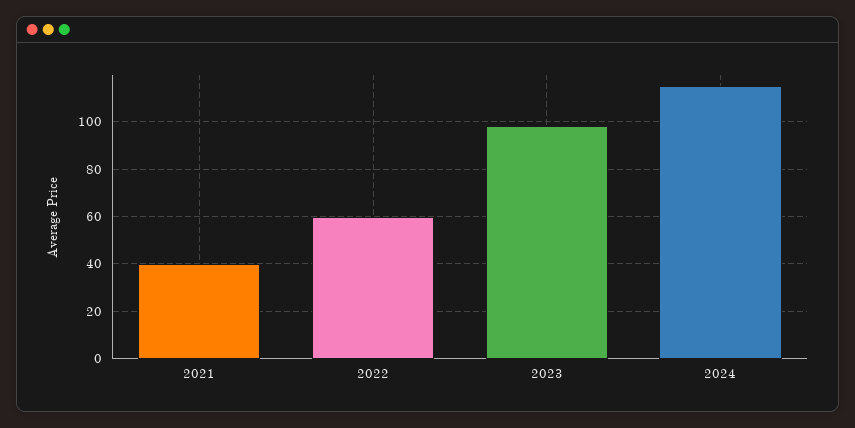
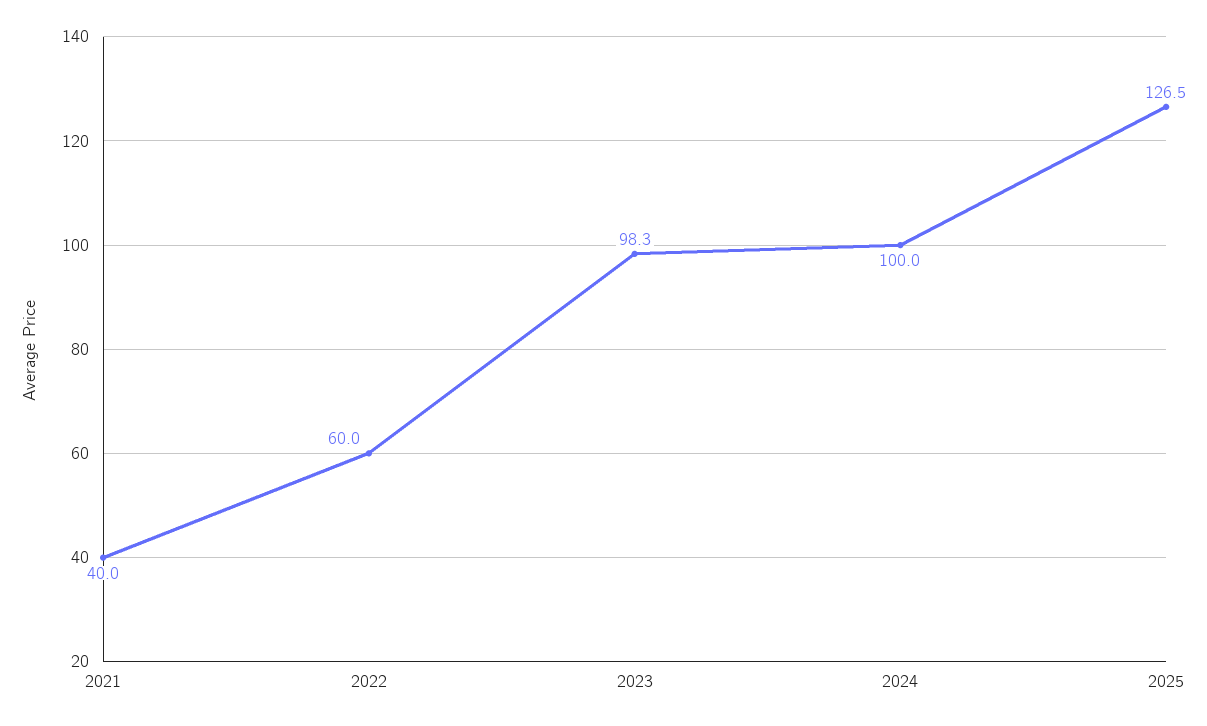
2024: 115 -> 100
2025: none -> 126.5

